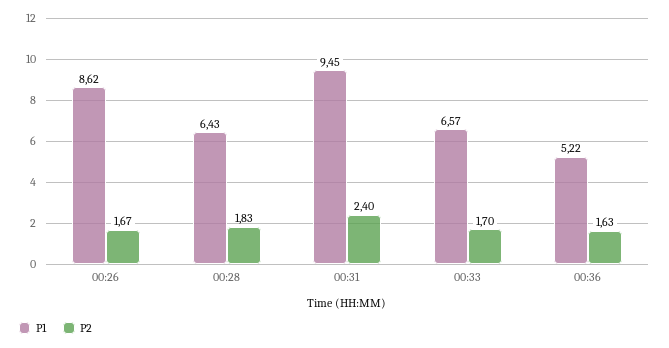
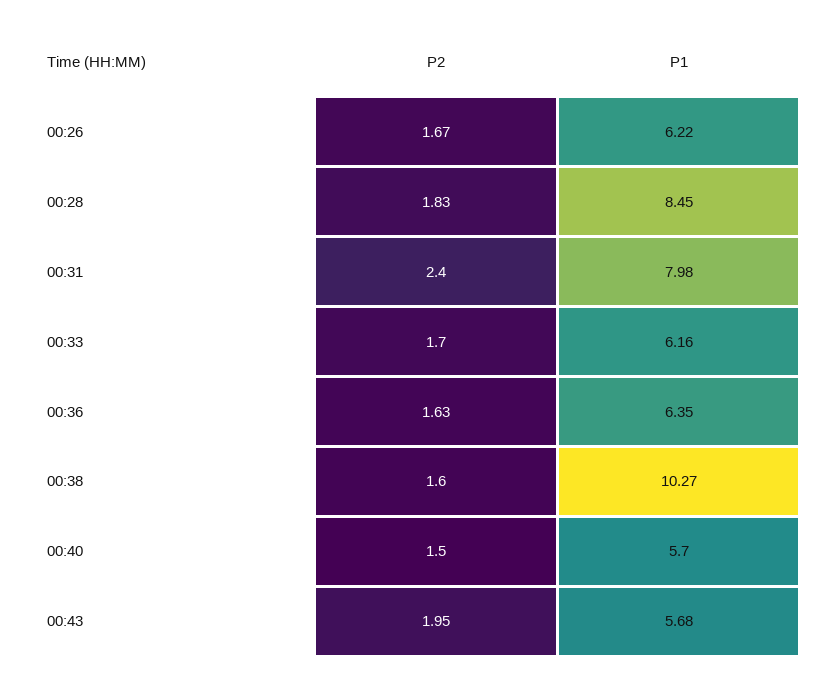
P1, 00:26: 8.62 -> 6.22
P1, 00:28: 6.43 -> 8.45
P1, 00:31: 9.45 -> 7.98
P1, 00:33: 6.57 -> 6.16
P1, 00:36: 5.22 -> 6.35
P2, 00:38: none -> 1.6
P1, 00:38: none -> 10.27
P2, 00:40: none -> 1.5
P1, 00:40: none -> 5.7
P2, 00:43: none -> 1.95
P1, 00:43: none -> 5.68

